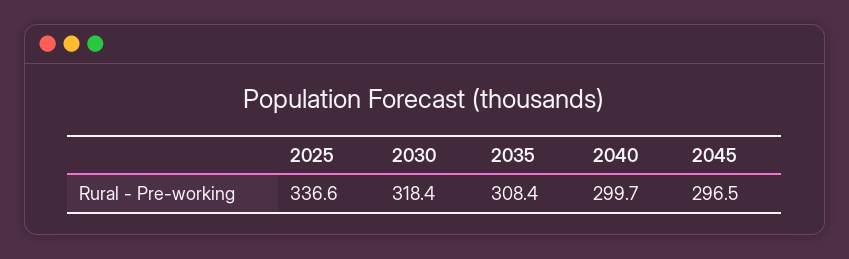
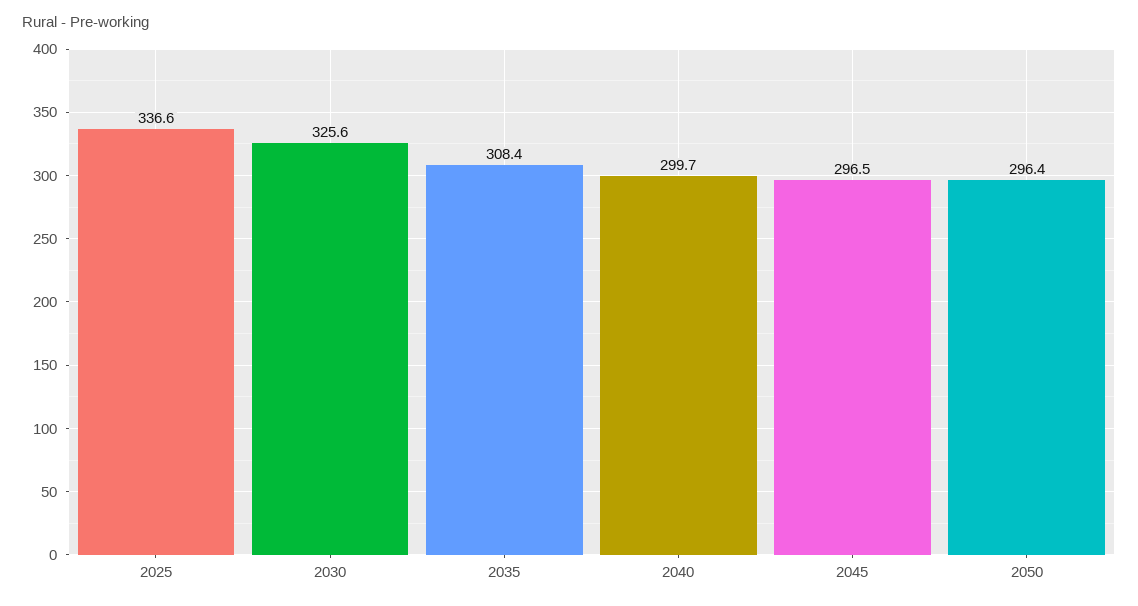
2030: 318.4 -> 325.6
2050: none -> 296.4

